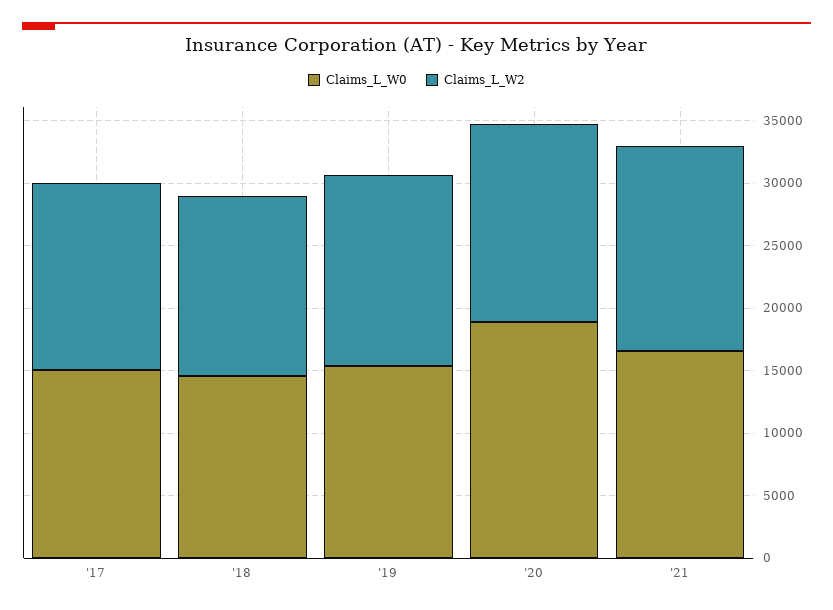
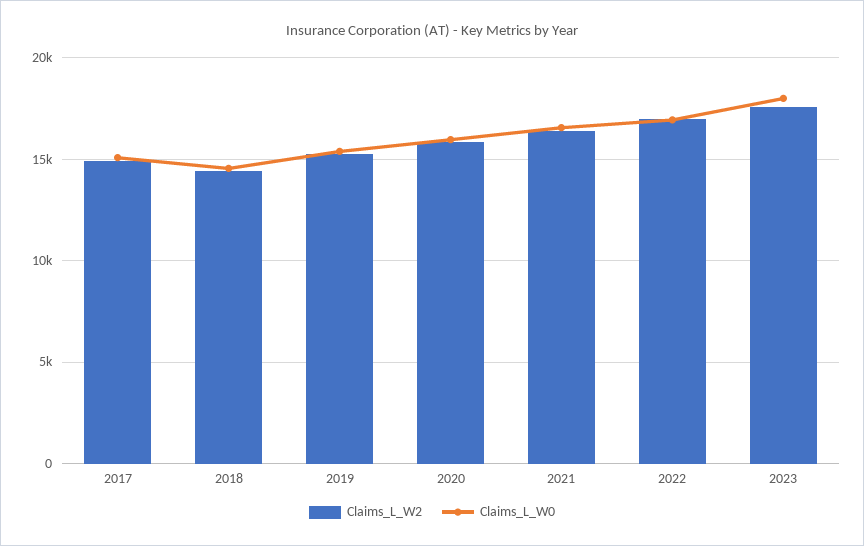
Claims_L_W0, '20: 19000 -> 16000
Claims_L_W2, 2022: none -> 17000
Claims_L_W0, 2022: none -> 17000
Claims_L_W2, 2023: none -> 17500
Claims_L_W0, 2023: none -> 18000

